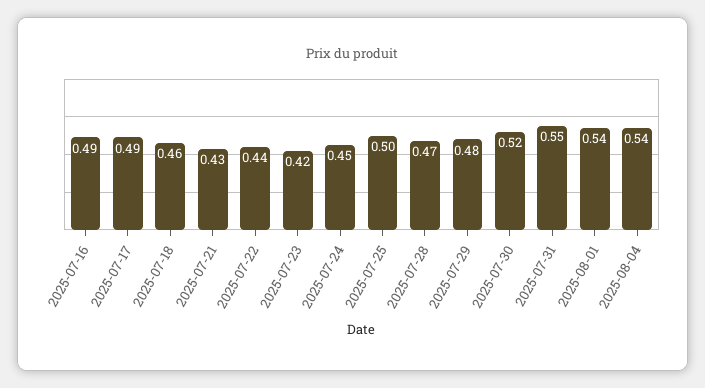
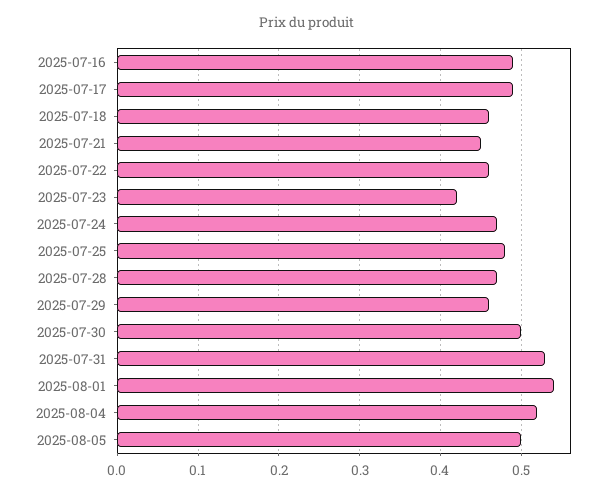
2025-07-21: 0.43 -> 0.45
2025-07-22: 0.44 -> 0.46
2025-07-24: 0.45 -> 0.47
2025-07-25: 0.5 -> 0.48
2025-07-29: 0.48 -> 0.46
2025-07-30: 0.52 -> 0.5
2025-07-31: 0.55 -> 0.53
2025-08-04: 0.54 -> 0.52
2025-08-05: none -> 0.5

